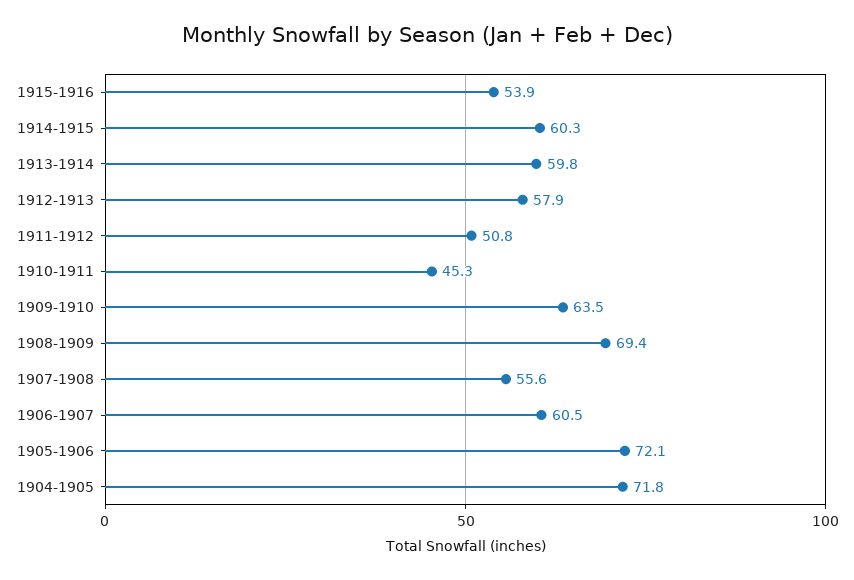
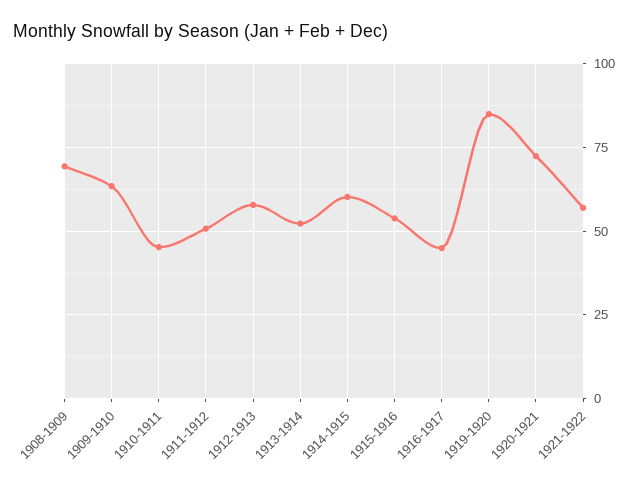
1913-1914: 59.8 -> 52.5
1907-1908: 55.6 -> none
1906-1907: 60.5 -> none
1905-1906: 72.1 -> none
1904-1905: 71.8 -> none
1916-1917: none -> 45
1919-1920: none -> 85
1920-1921: none -> 72.5
1921-1922: none -> 57.5

